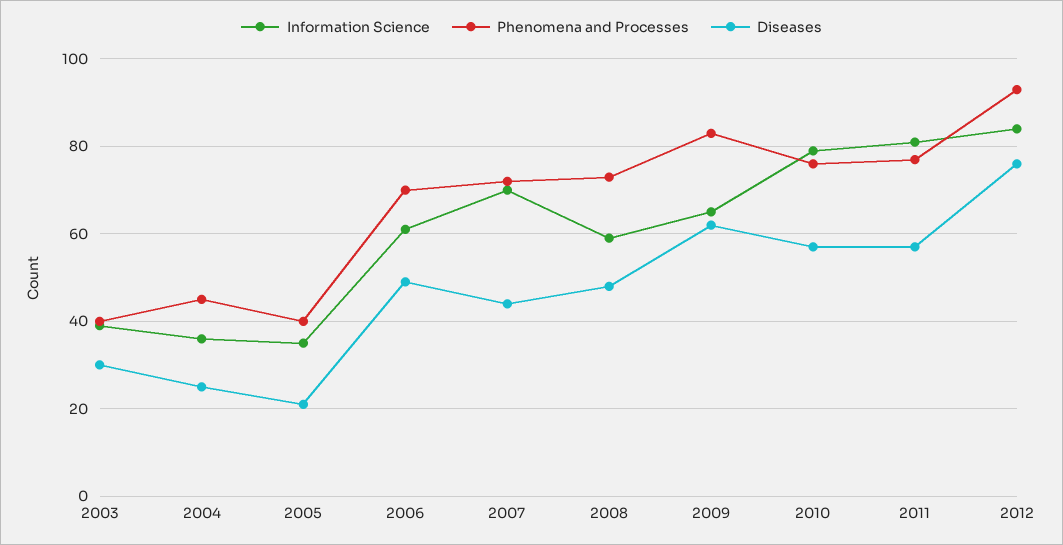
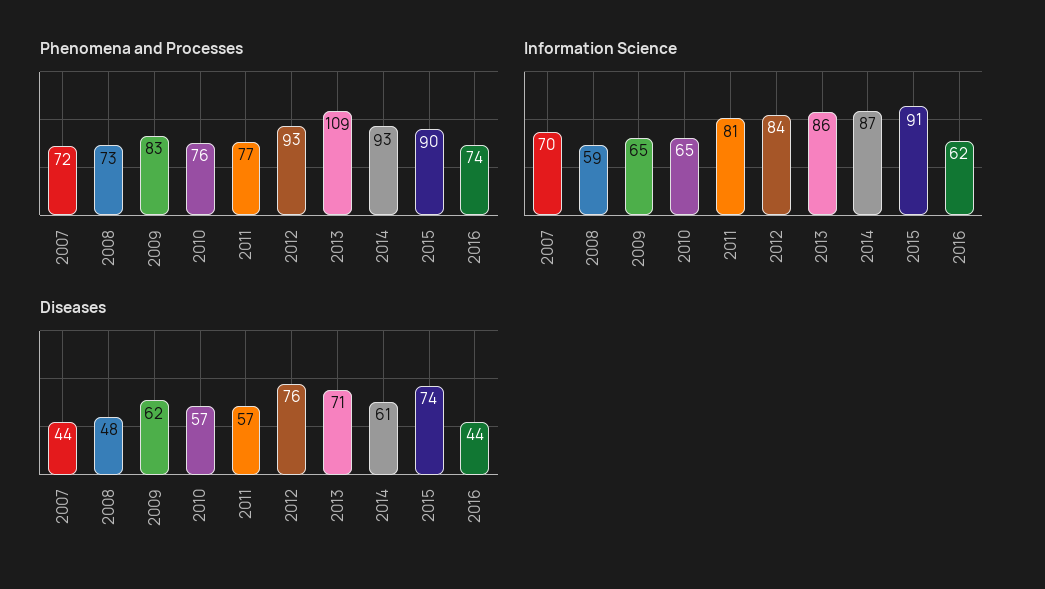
Information Science, 2003: 40 -> none
Phenomena and Processes, 2003: 40 -> none
Diseases, 2003: 30 -> none
Information Science, 2004: 35 -> none
Phenomena and Processes, 2004: 45 -> none
Diseases, 2004: 25 -> none
Information Science, 2005: 35 -> none
Phenomena and Processes, 2005: 40 -> none
Diseases, 2005: 20 -> none
Information Science, 2006: 60 -> none
Phenomena and Processes, 2006: 70 -> none
Diseases, 2006: 50 -> none
Information Science, 2010: 80 -> 65
Phenomena and Processes, 2013: none -> 109
Phenomena and Processes, 2014: none -> 93
Phenomena and Processes, 2015: none -> 90
Phenomena and Processes, 2016: none -> 74
Information Science, 2013: none -> 86
Information Science, 2014: none -> 87
Information Science, 2015: none -> 91
Information Science, 2016: none -> 62
Diseases, 2013: none -> 71
Diseases, 2014: none -> 61
Diseases, 2015: none -> 74
Diseases, 2016: none -> 44

